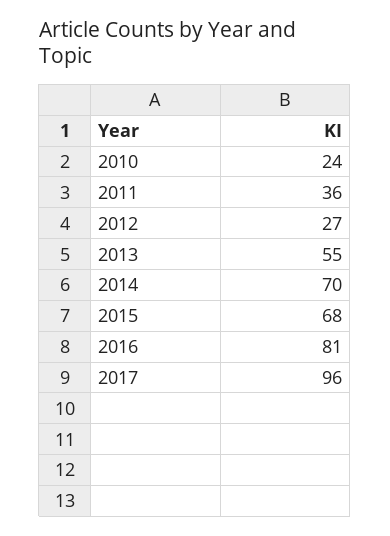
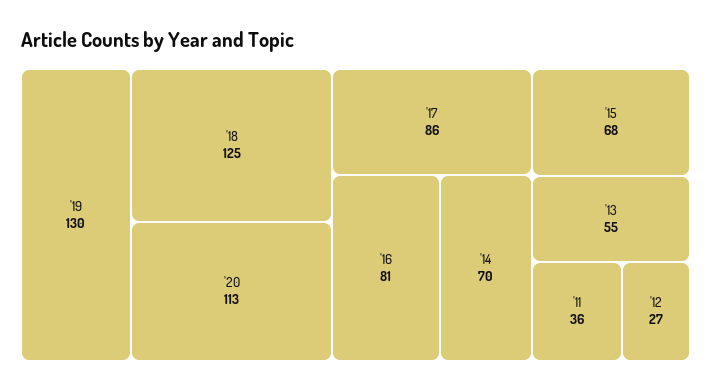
2010: 24 -> none
2017: 96 -> 86
'19: none -> 130
'18: none -> 125
'20: none -> 113

